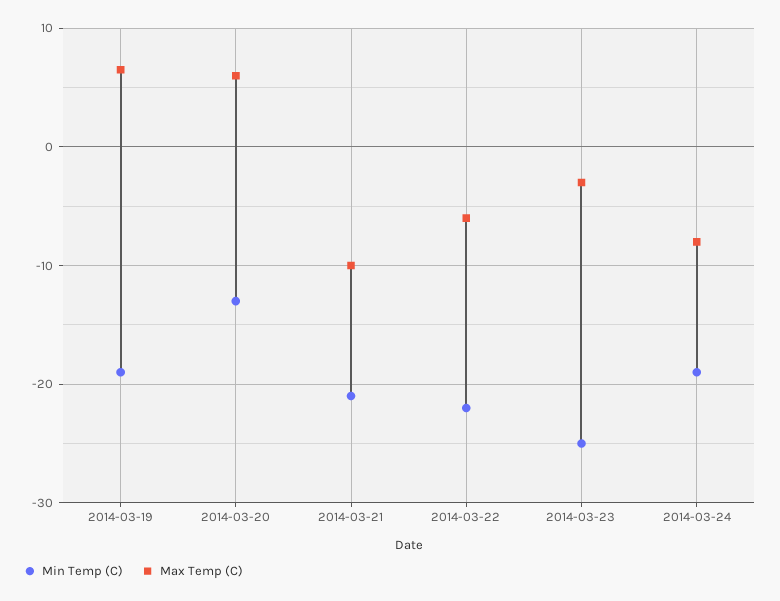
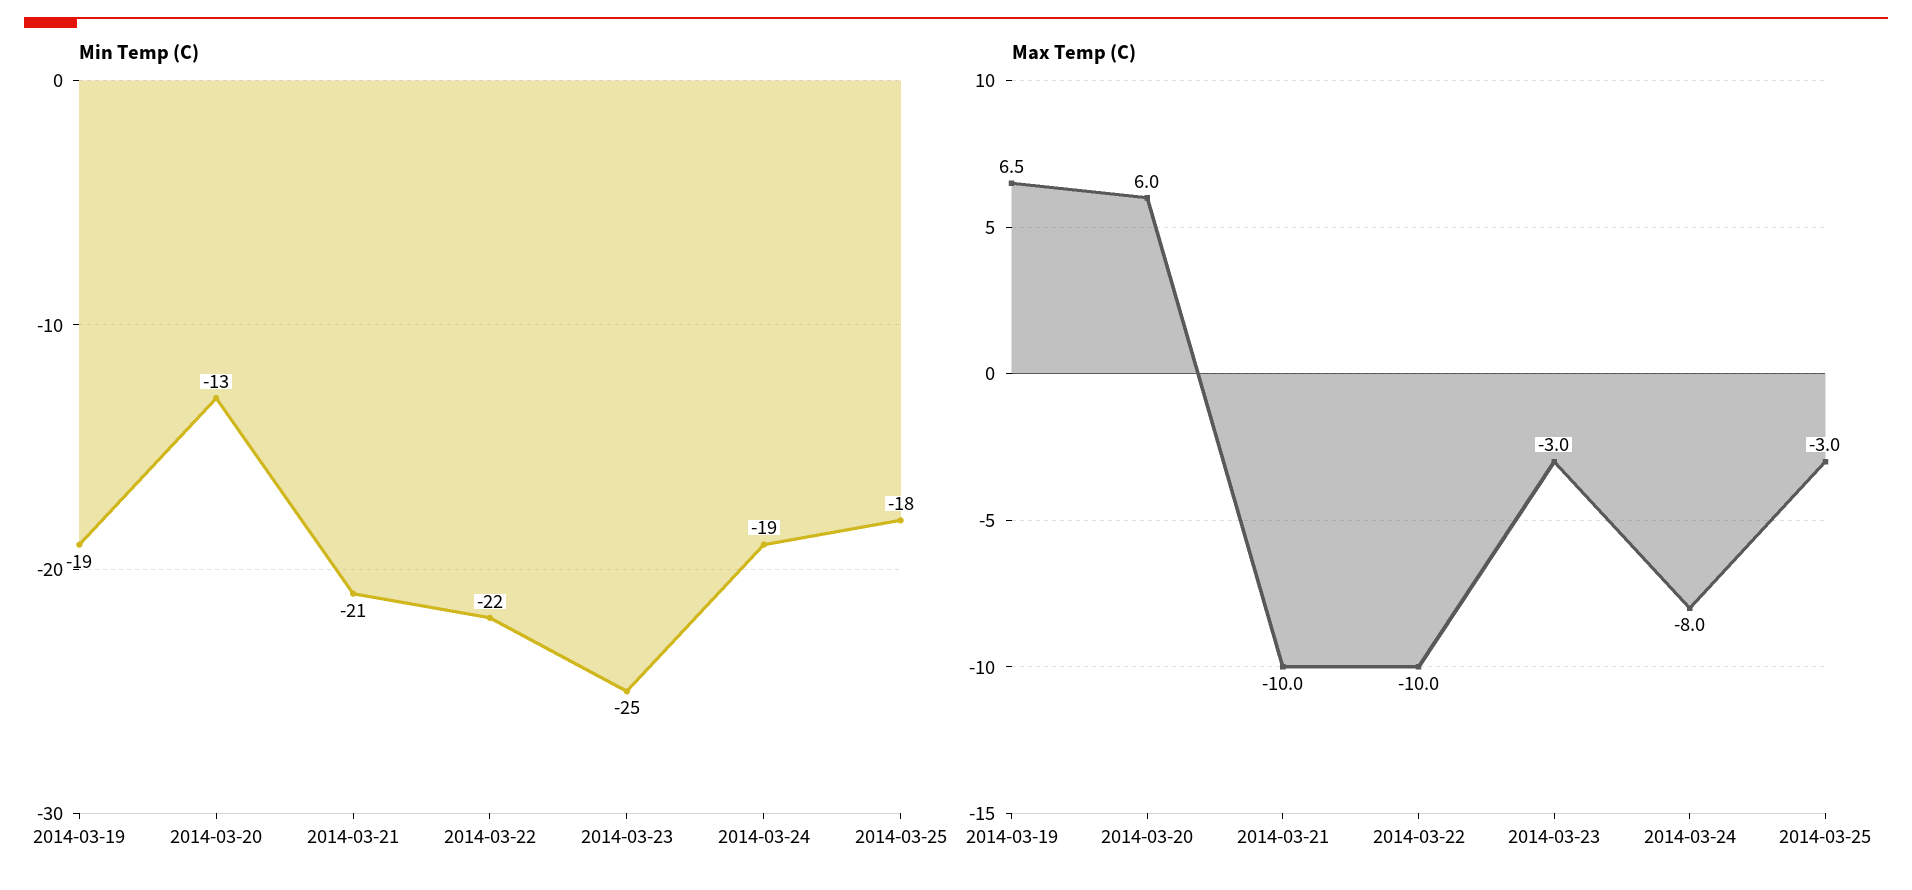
Max Temp (C), 2014-03-22: -6 -> -10
Min Temp (C), 2014-03-25: none -> -18
Max Temp (C), 2014-03-25: none -> -3

